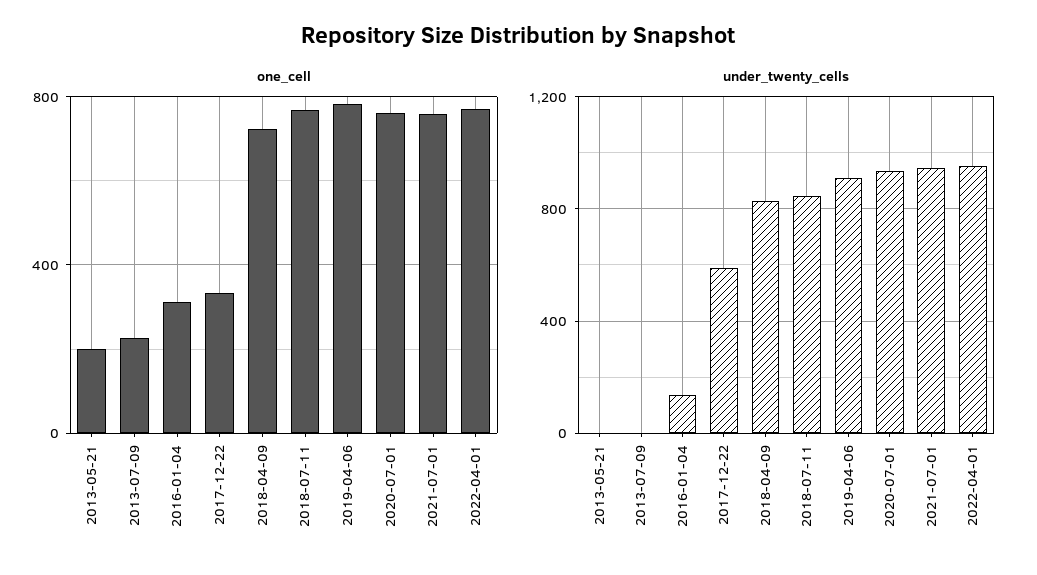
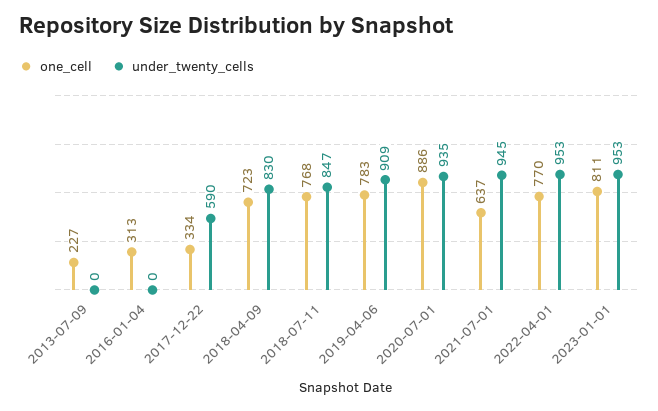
one_cell, 2013-05-21: 200 -> none
one_cell, 2020-07-01: 750 -> 886
one_cell, 2021-07-01: 750 -> 637
under_twenty_cells, 2013-05-21: 0 -> none
under_twenty_cells, 2016-01-04: 150 -> 0
one_cell, 2023-01-01: none -> 811
under_twenty_cells, 2023-01-01: none -> 953

